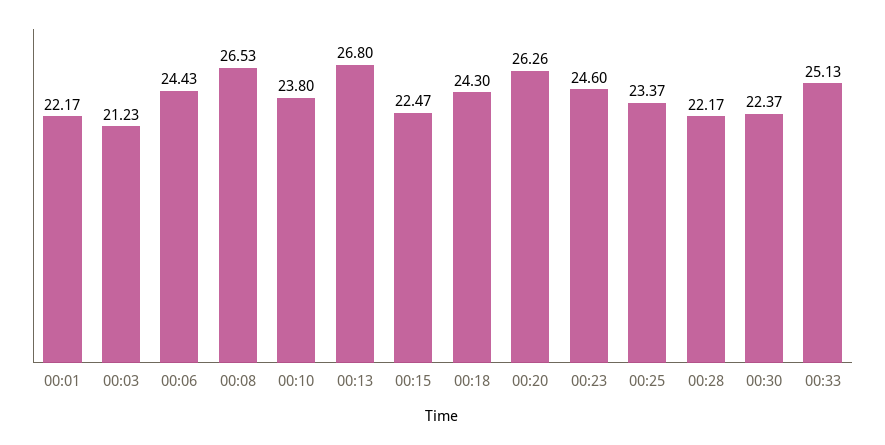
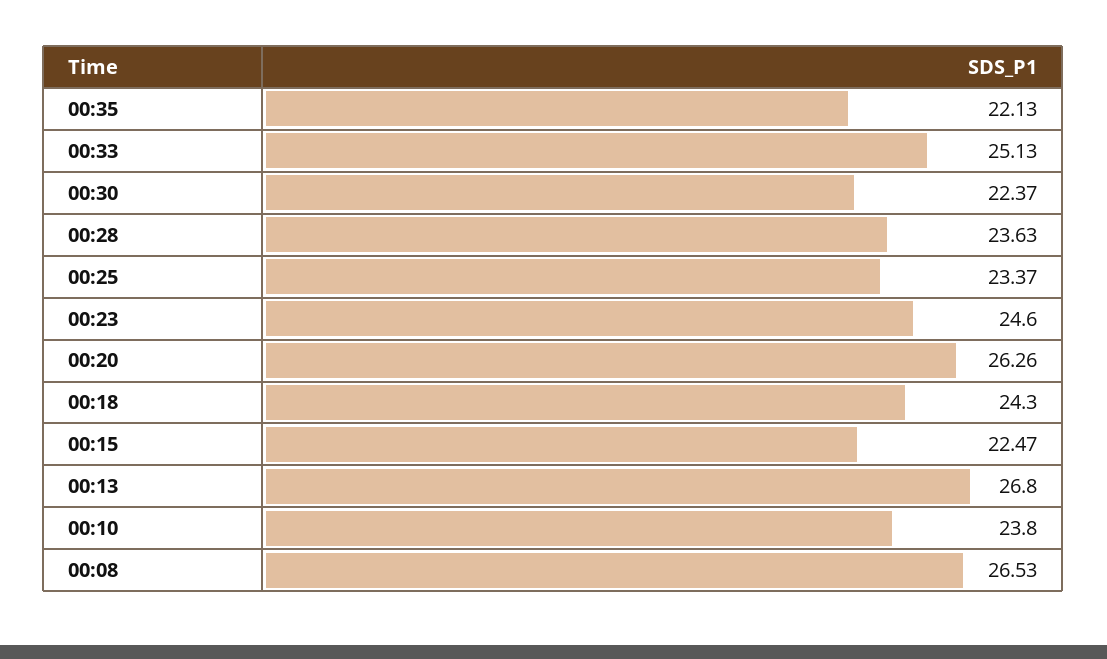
00:01: 22.17 -> none
00:03: 21.23 -> none
00:06: 24.43 -> none
00:28: 22.17 -> 23.63
00:35: none -> 22.13

